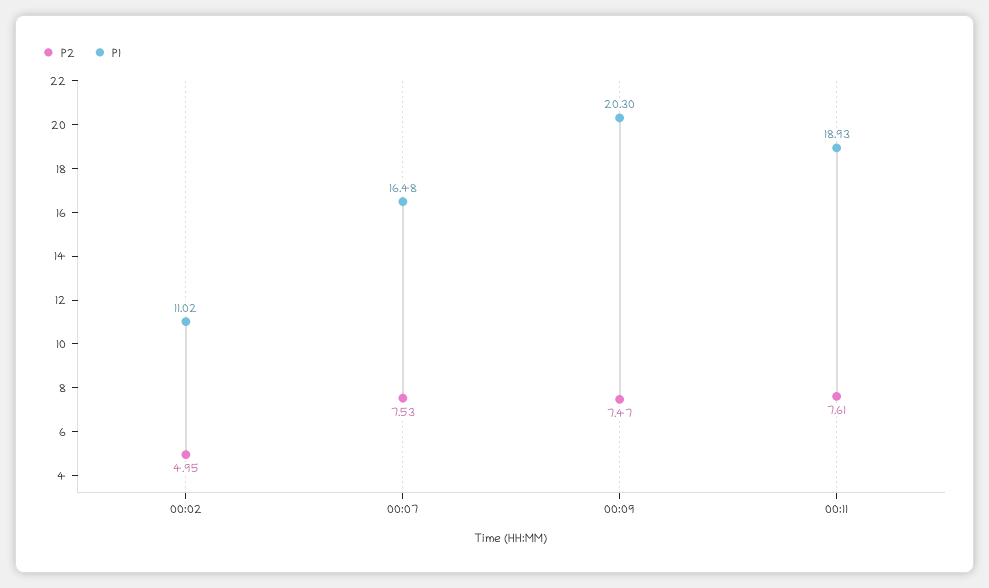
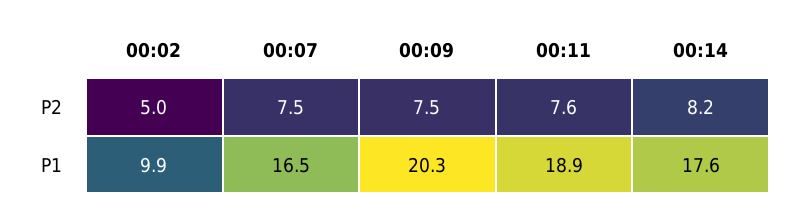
P1, 00:02: 11.02 -> 9.9
P2, 00:14: none -> 8.2
P1, 00:14: none -> 17.6

